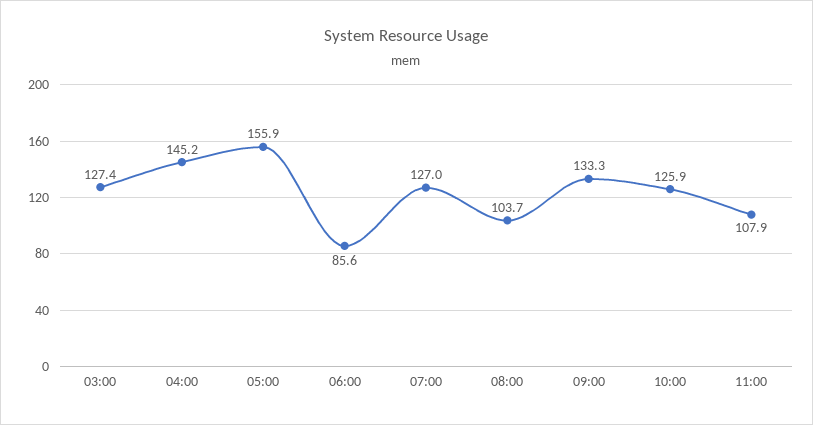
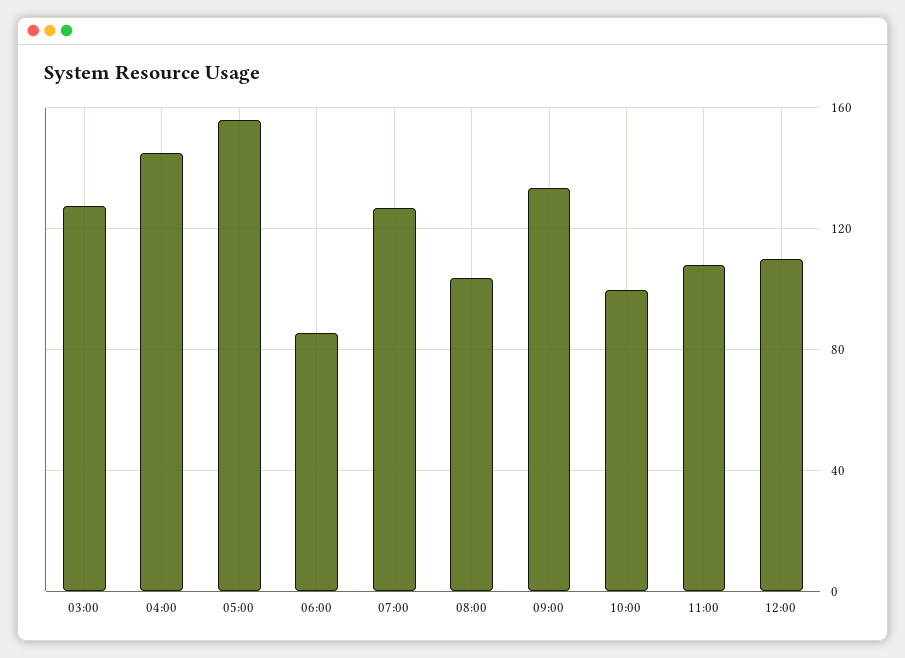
10:00: 125.9 -> 100
12:00: none -> 110

